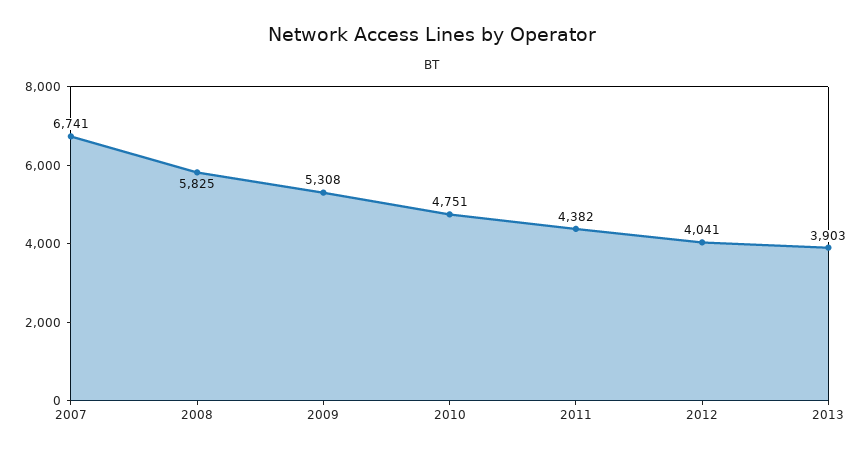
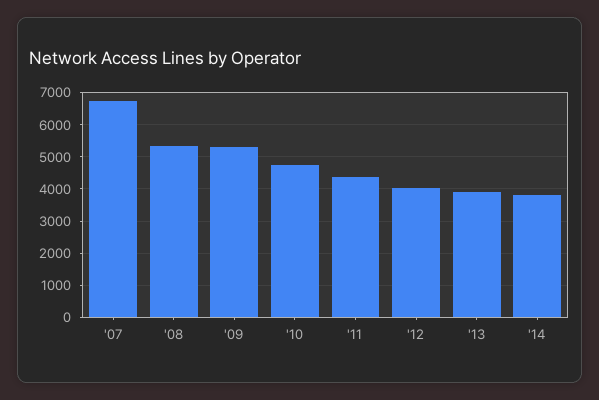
2008: 5825 -> 5400
'14: none -> 3800

